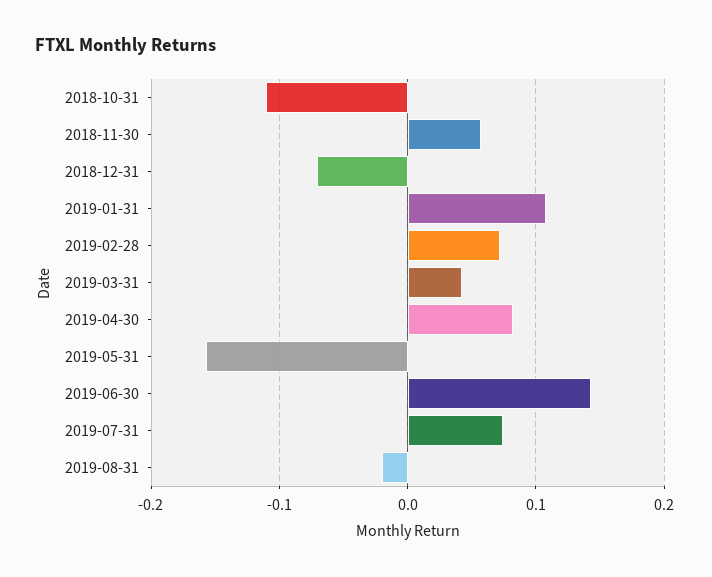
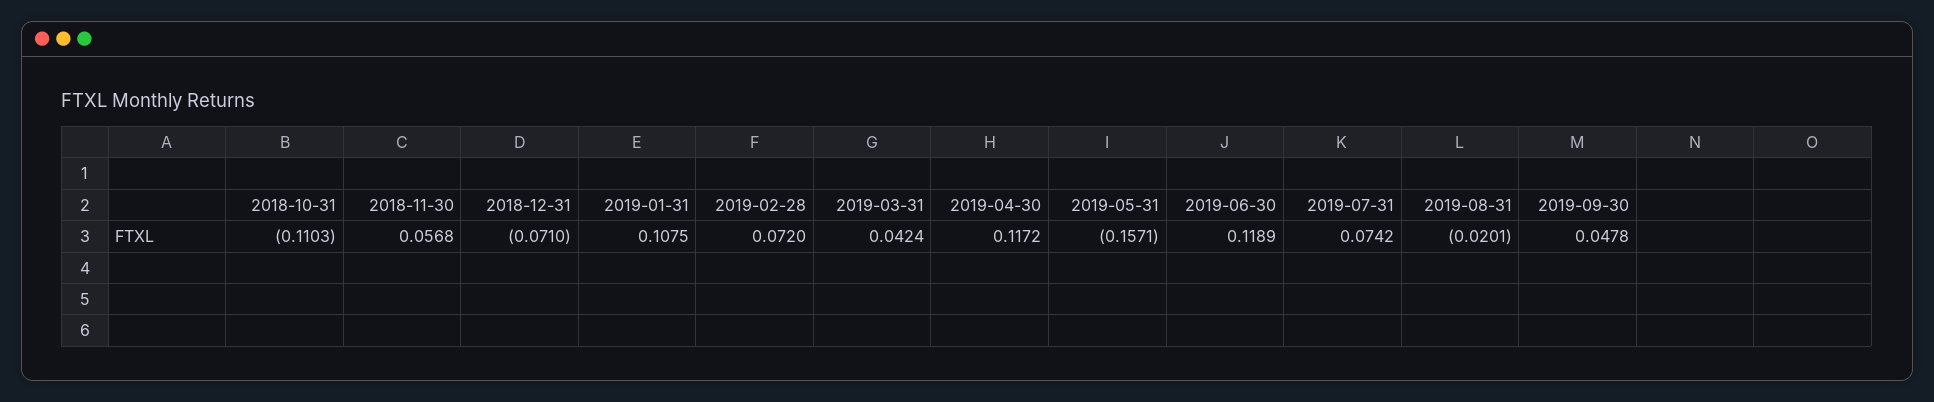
2019-04-30: 0.08 -> 0.1172
2019-06-30: 0.14 -> 0.1189
2019-09-30: none -> 0.0478

